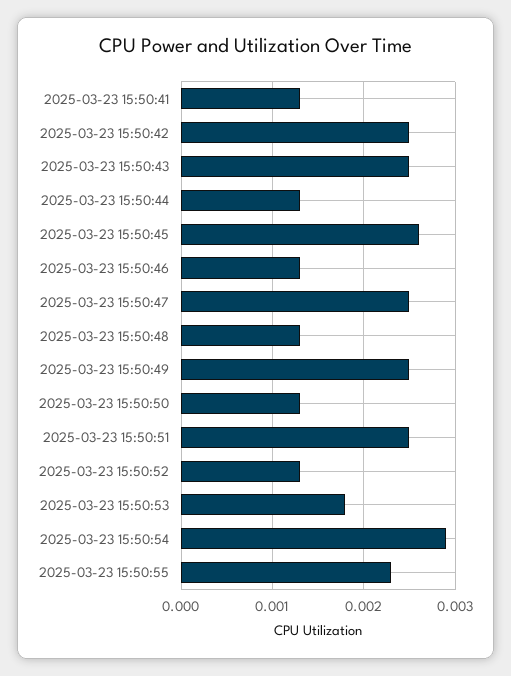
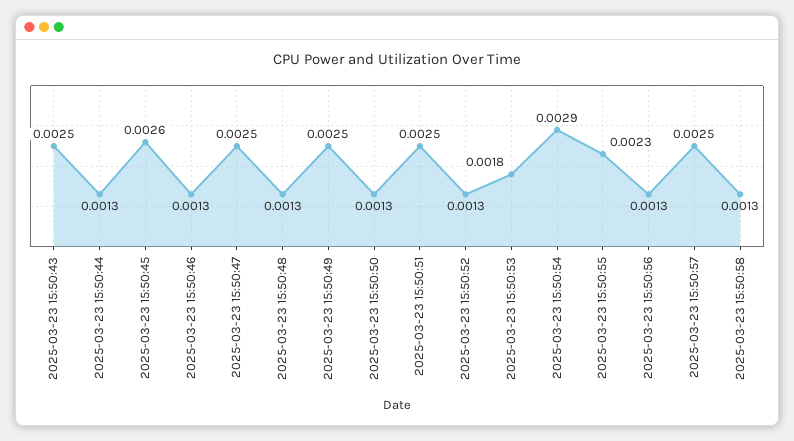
2025-03-23 15:50:41: 0.0013 -> none
2025-03-23 15:50:42: 0.0025 -> none
2025-03-23 15:50:56: none -> 0.0013
2025-03-23 15:50:57: none -> 0.0025
2025-03-23 15:50:58: none -> 0.0013

